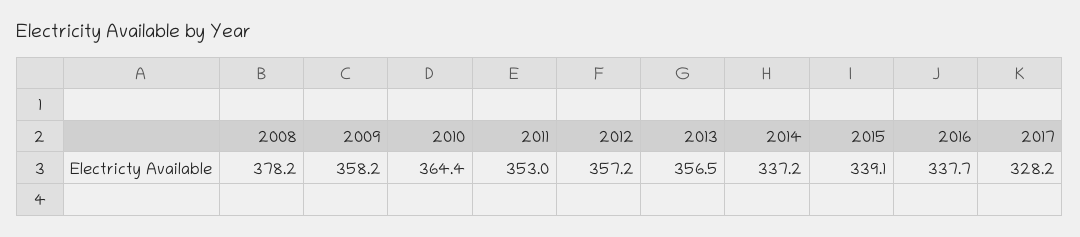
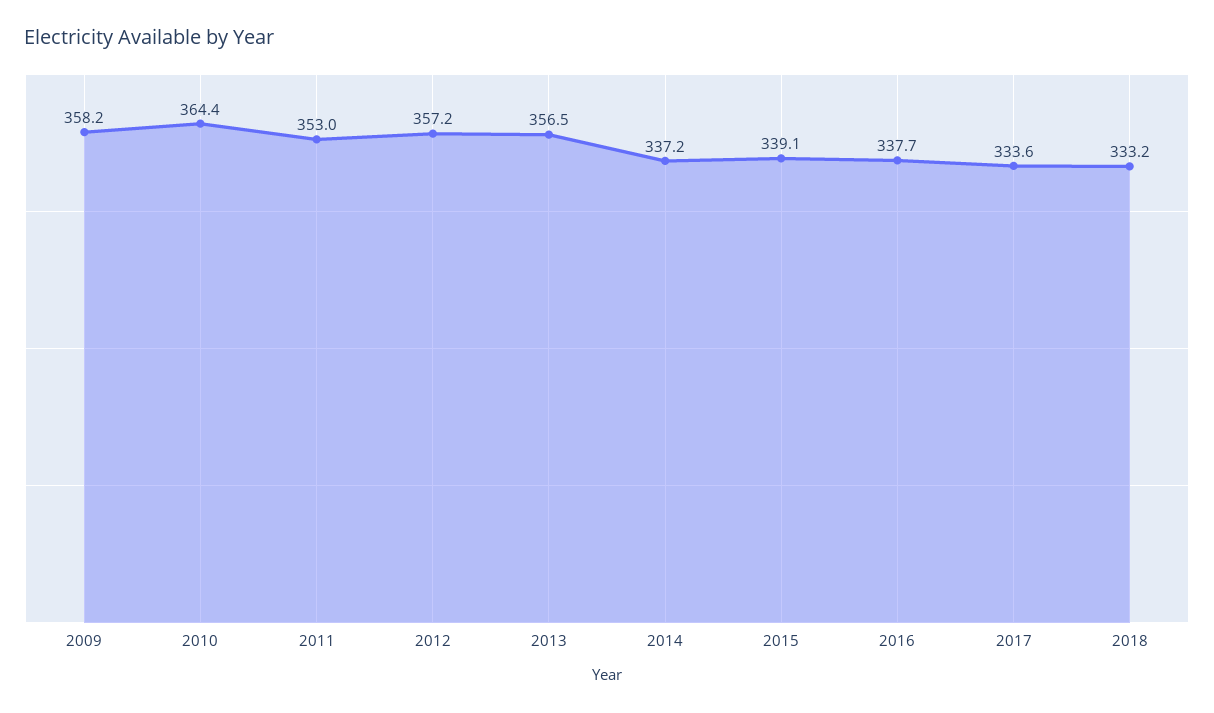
2008: 378.2 -> none
2017: 328.2 -> 333.6
2018: none -> 333.2

